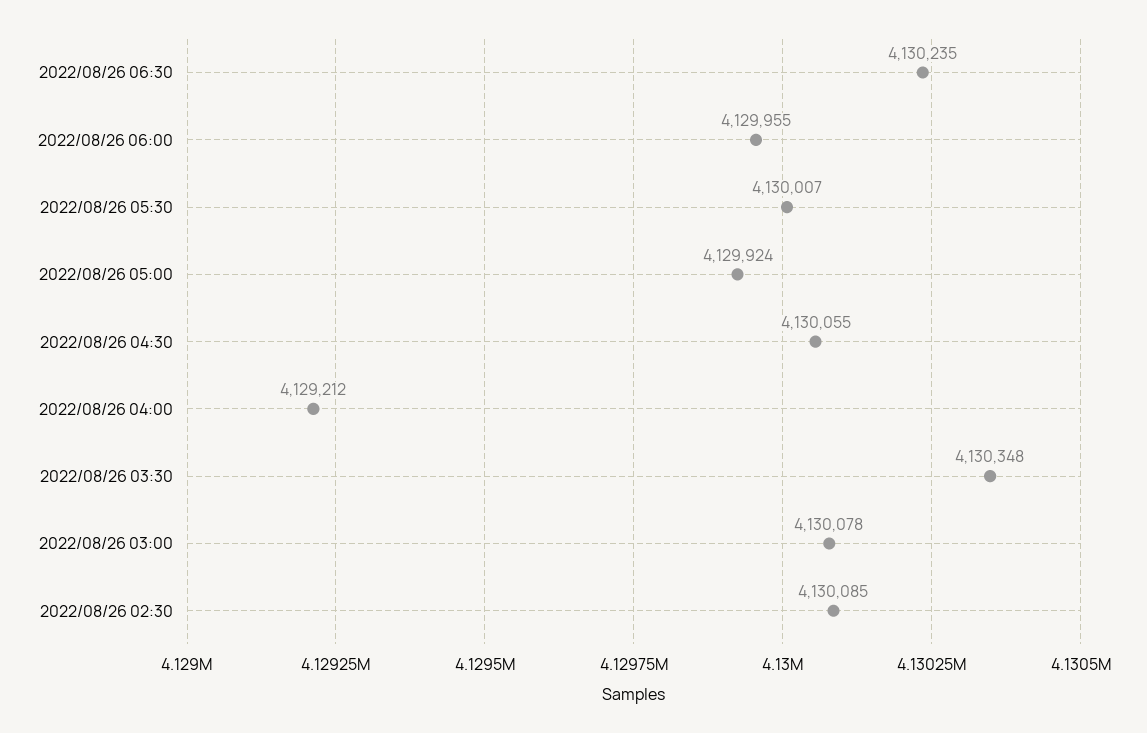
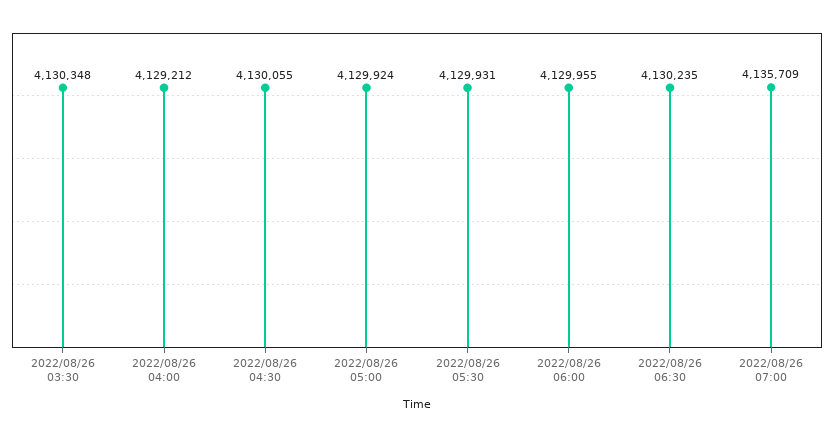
2022/08/26 05:30: 4130007 -> 4129931
2022/08/26 03:00: 4130078 -> none
2022/08/26 02:30: 4130085 -> none
2022/08/26 07:00: none -> 4135709

